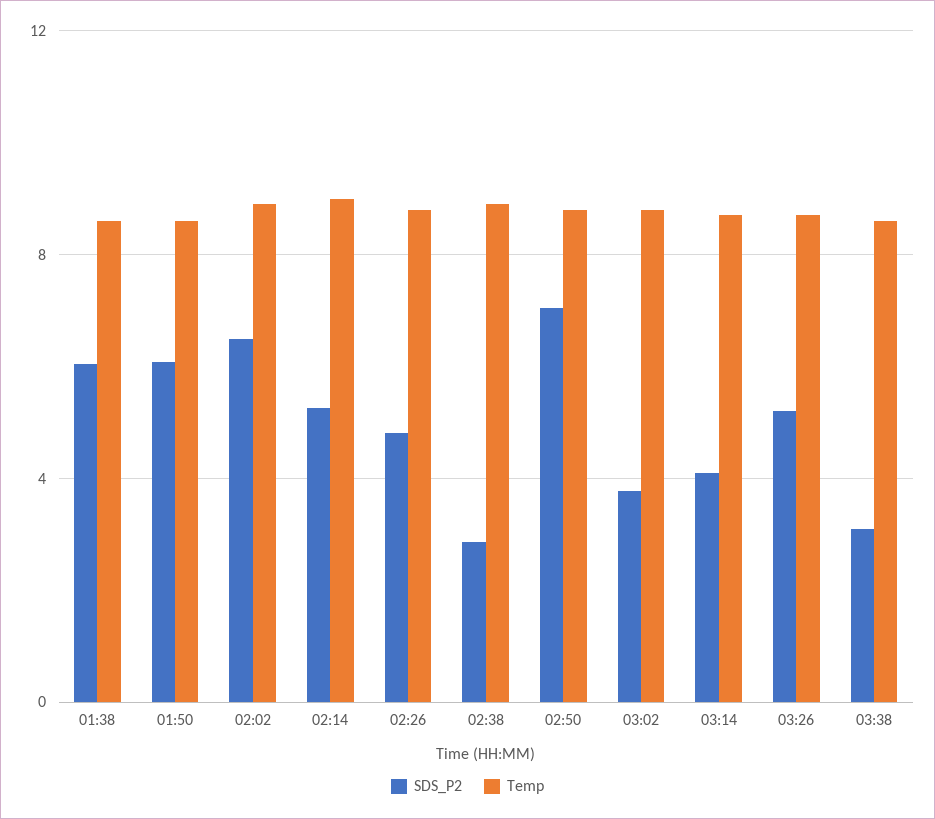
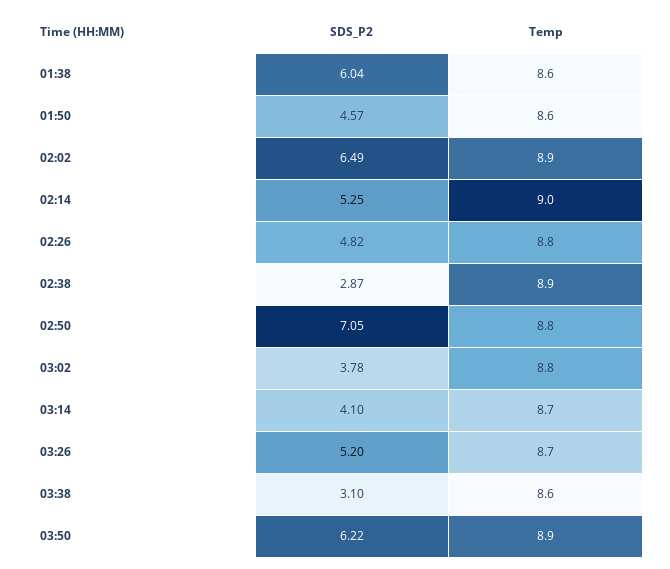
SDS_P2, 01:50: 6 -> 4.57
SDS_P2, 03:50: none -> 6.22
Temp, 03:50: none -> 8.9

